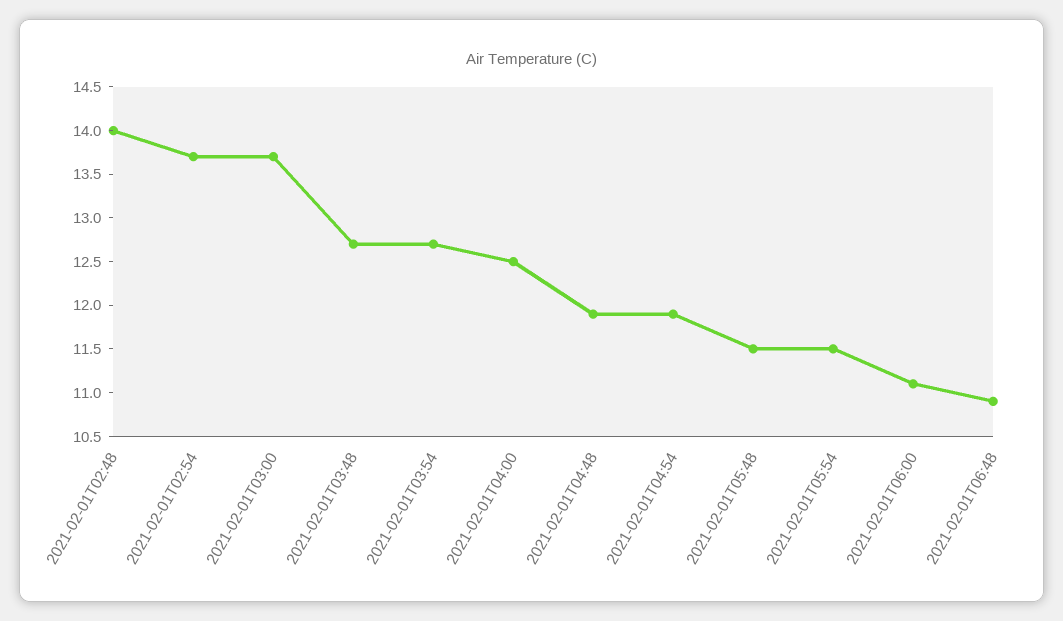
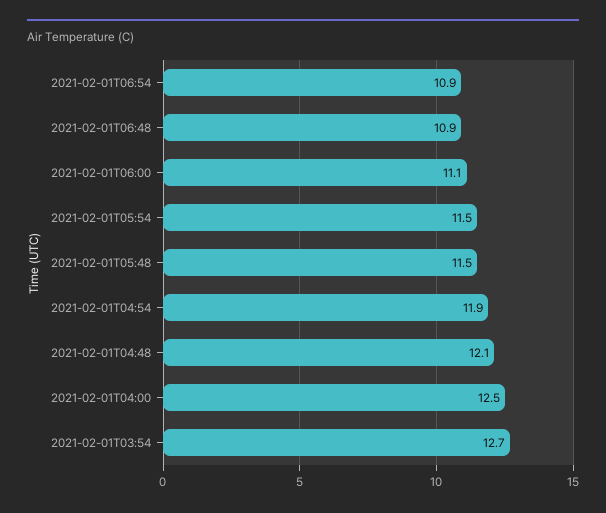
2021-02-01T02:48: 14 -> none
2021-02-01T02:54: 13.7 -> none
2021-02-01T03:00: 13.7 -> none
2021-02-01T03:48: 12.7 -> none
2021-02-01T04:48: 11.9 -> 12.1
2021-02-01T06:54: none -> 10.9

